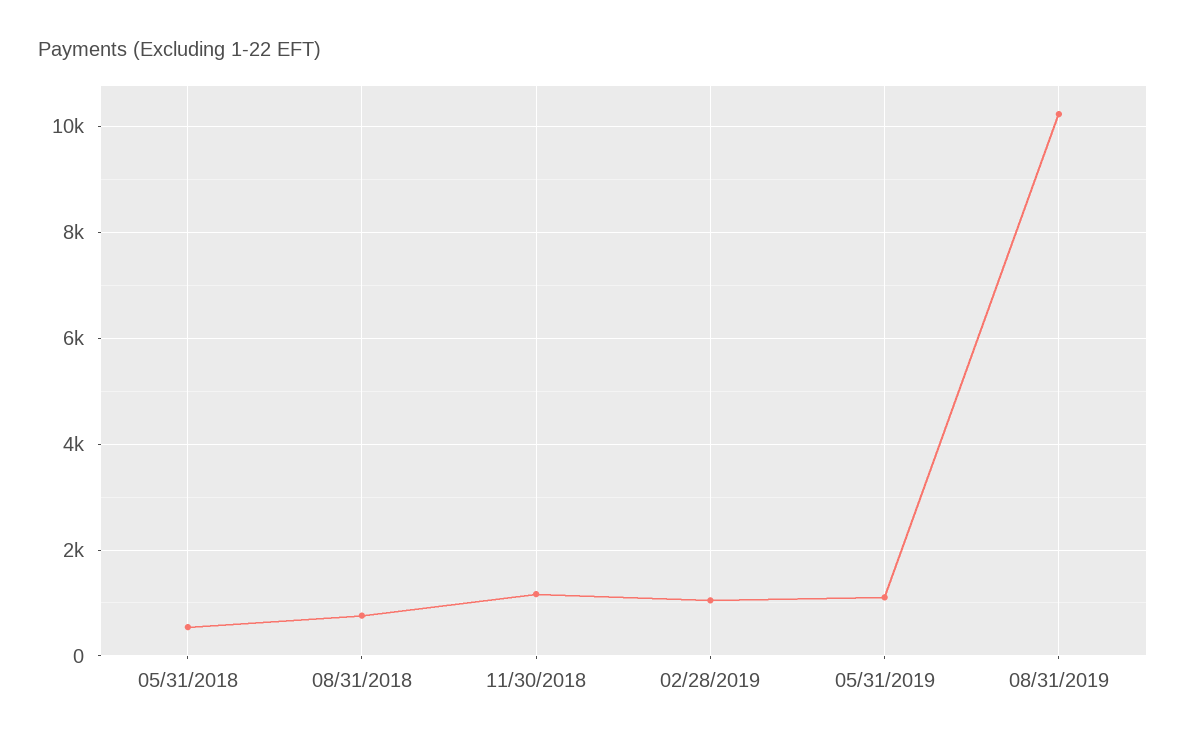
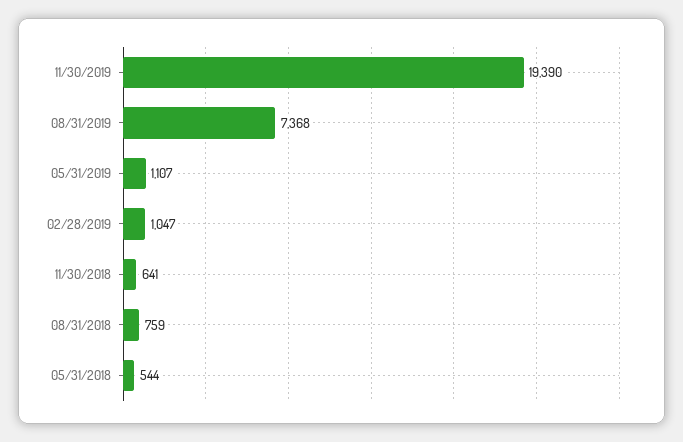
11/30/2018: 1200 -> 641
08/31/2019: 10200 -> 7368
11/30/2019: none -> 19390

